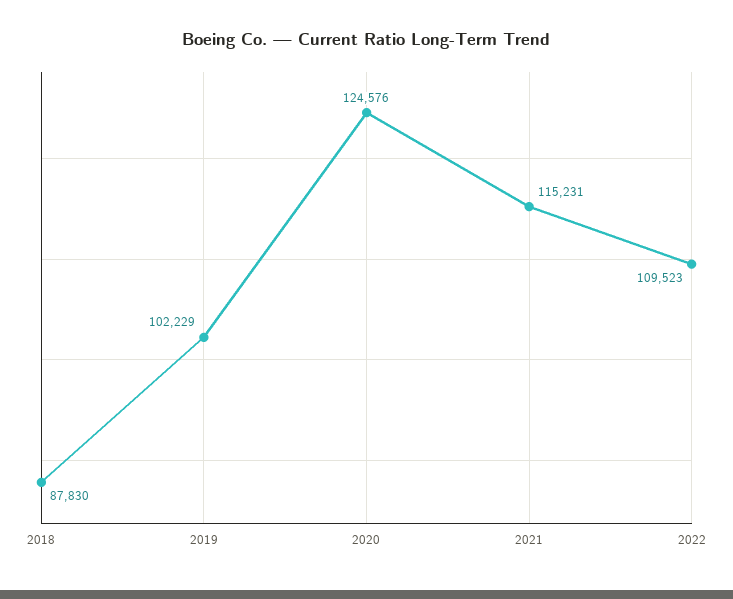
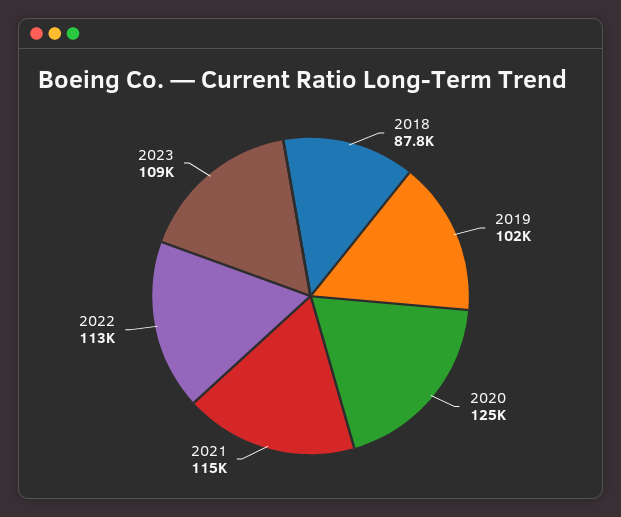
2022: 109523 -> 113000
2023: none -> 109000

